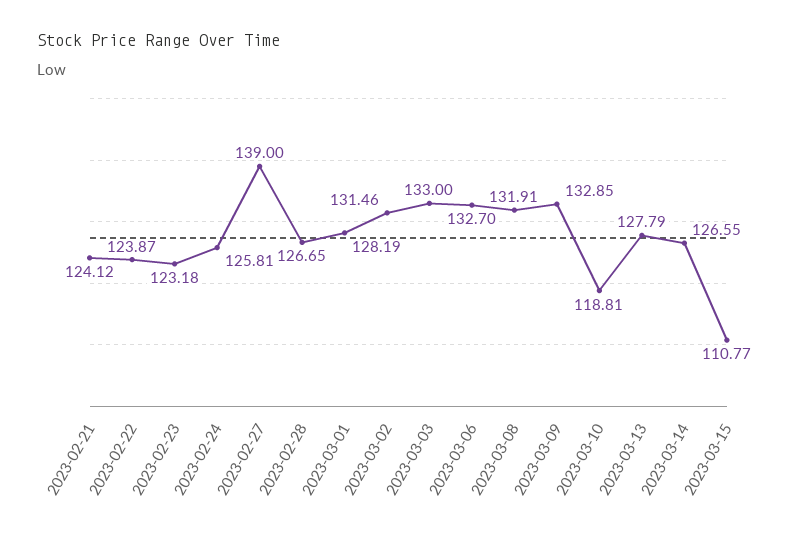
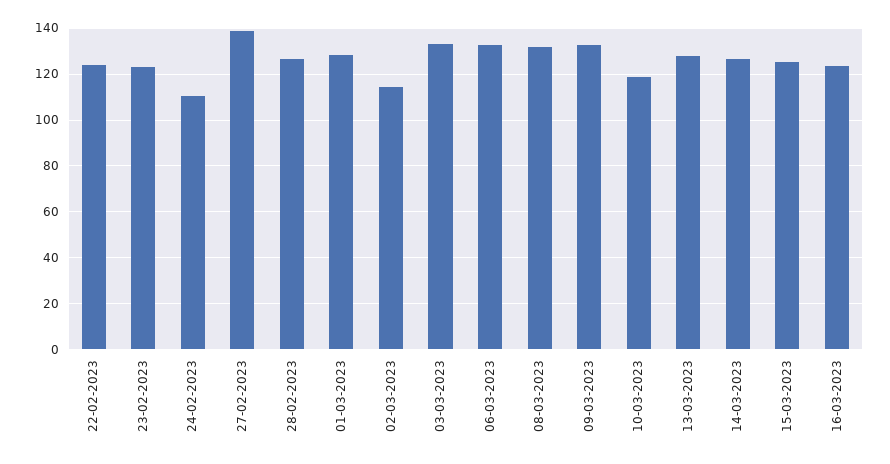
2023-02-21: 124.12 -> none
2023-02-24: 125.81 -> 110
2023-03-02: 131.46 -> 115
2023-03-15: 110.77 -> 125
16-03-2023: none -> 125

